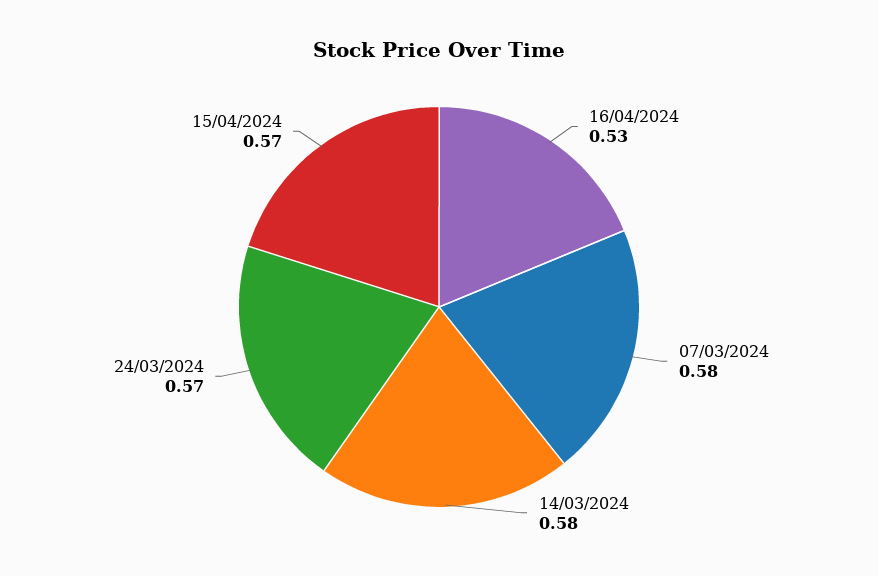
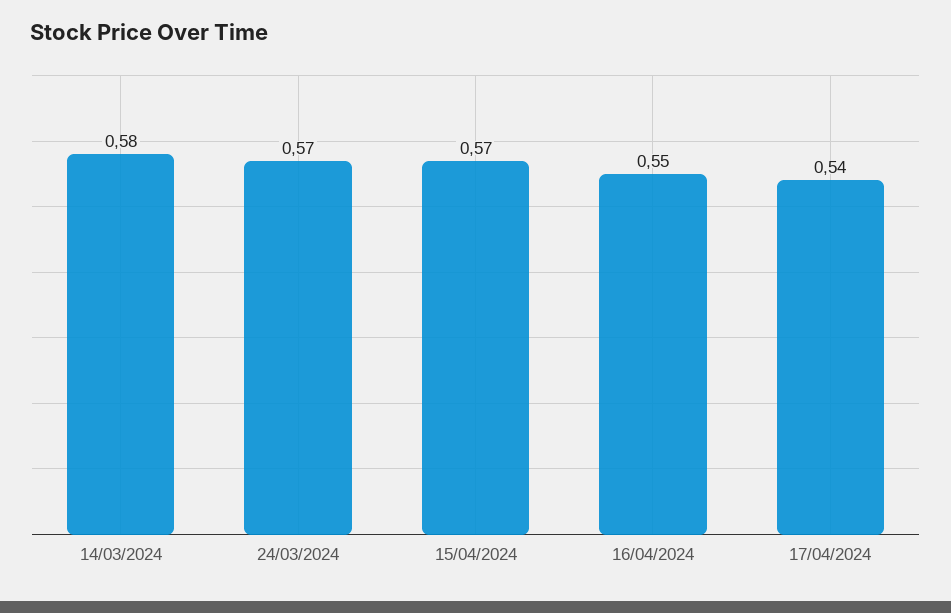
16/04/2024: 0.53 -> 0.55
07/03/2024: 0.58 -> none
17/04/2024: none -> 0.54

